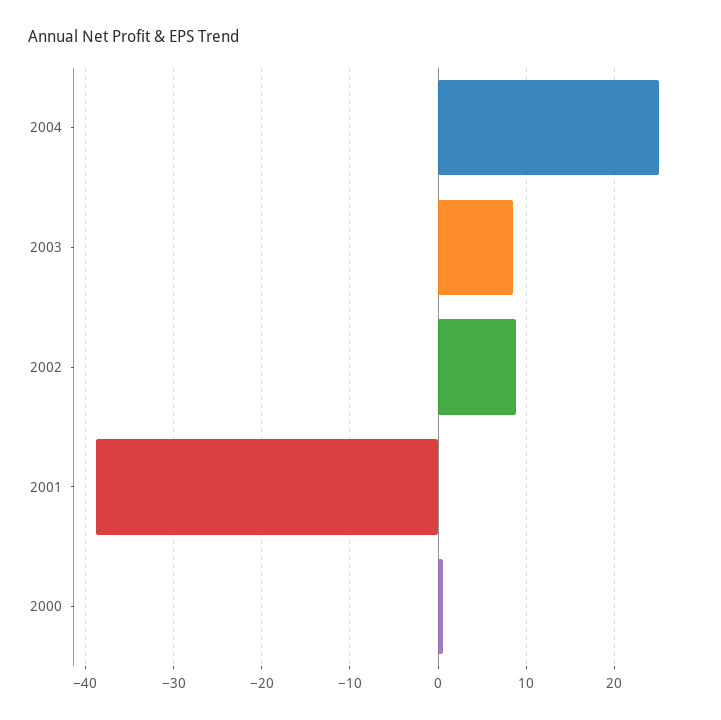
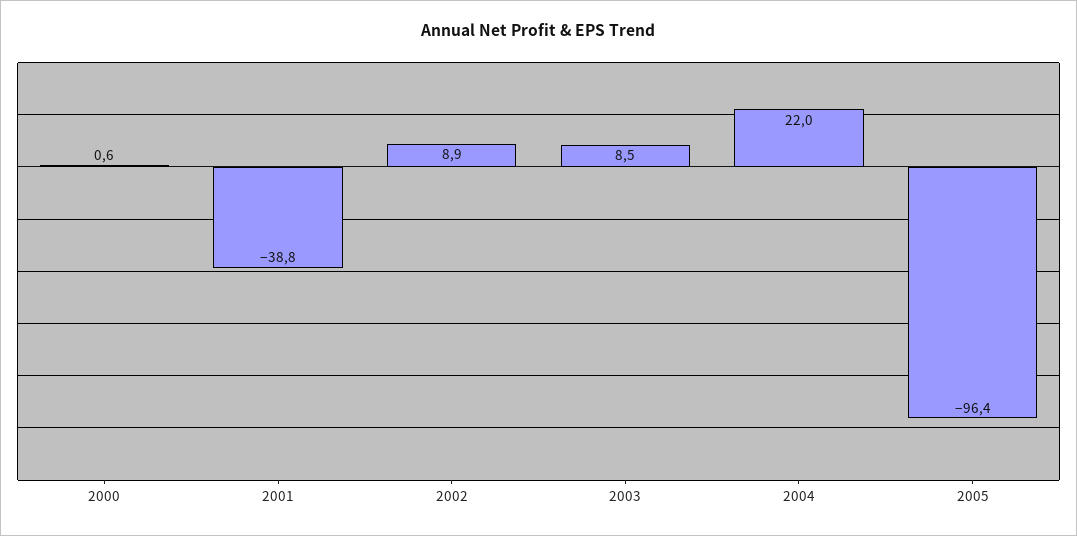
2004: 25 -> 22
2005: none -> -96.4

